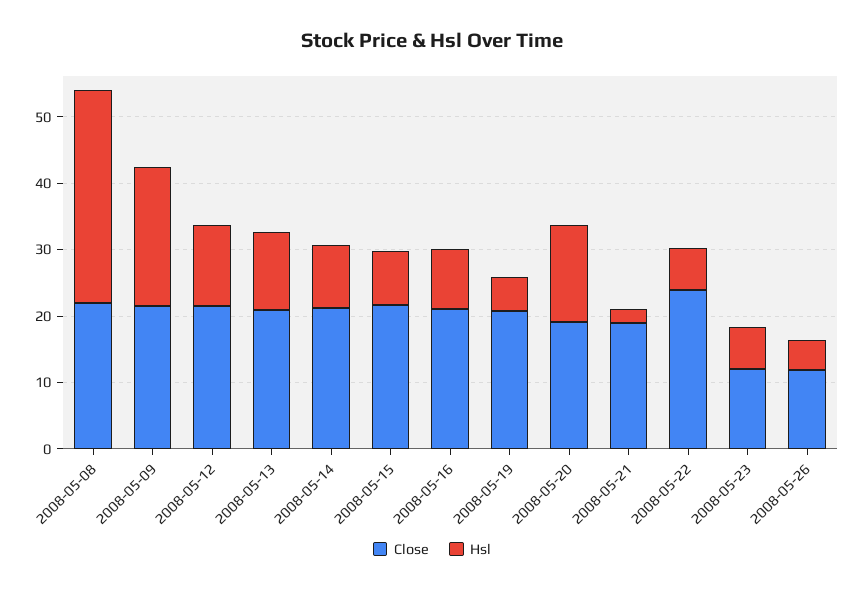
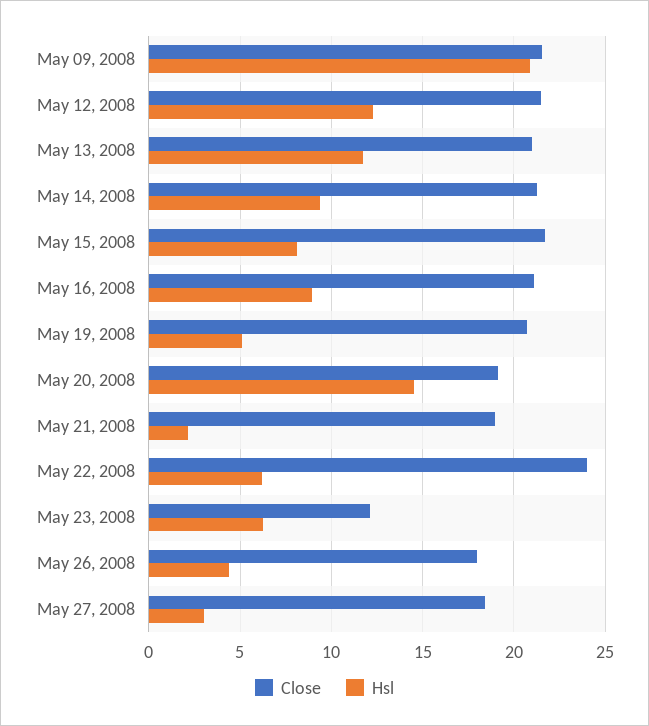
Close, 2008-05-08: 22 -> none
Hsl, 2008-05-08: 32 -> none
Close, 2008-05-26: 12 -> 18
Close, May 27, 2008: none -> 18.5
Hsl, May 27, 2008: none -> 3

